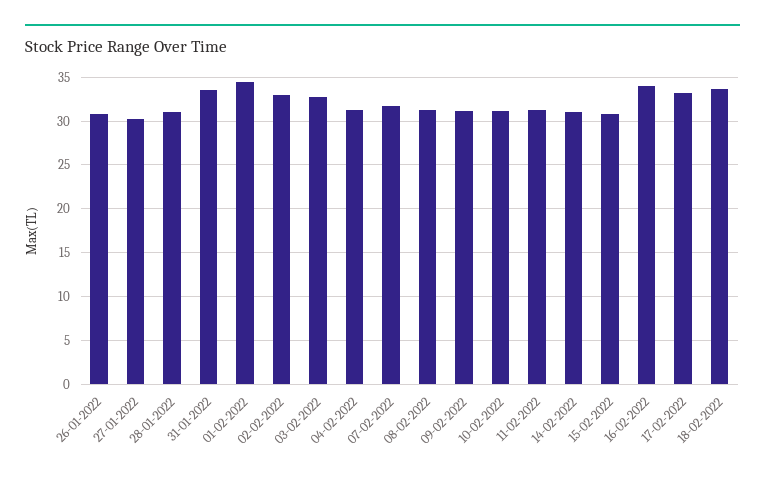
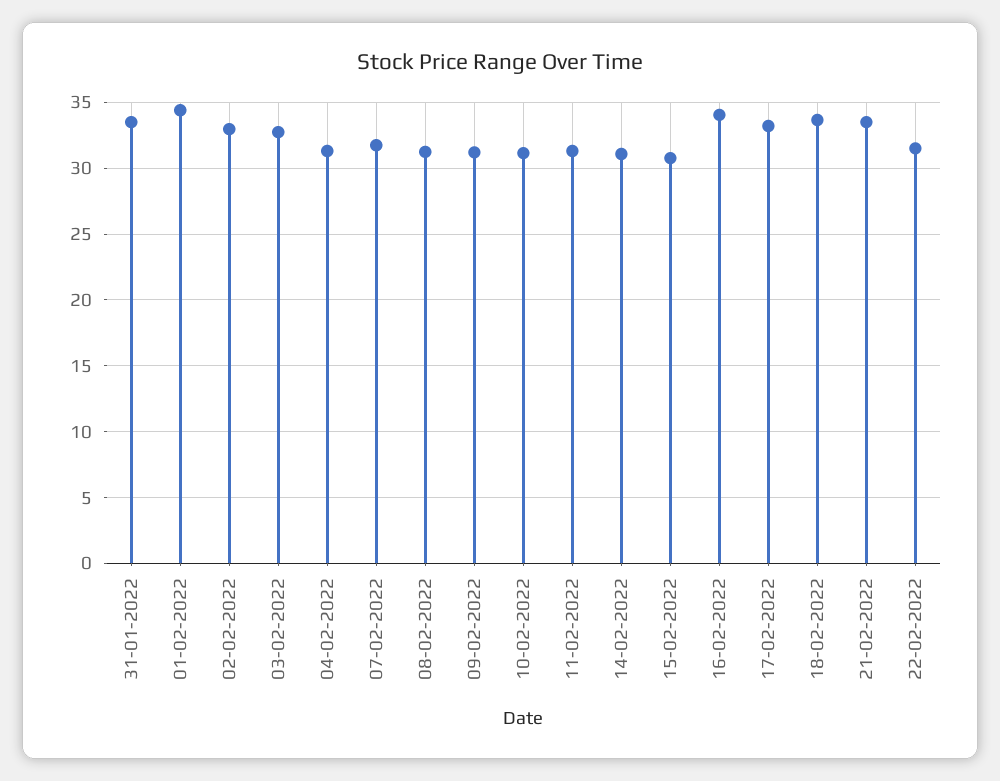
26-01-2022: 31 -> none
27-01-2022: 30 -> none
28-01-2022: 31 -> none
21-02-2022: none -> 33.5
22-02-2022: none -> 31.5

